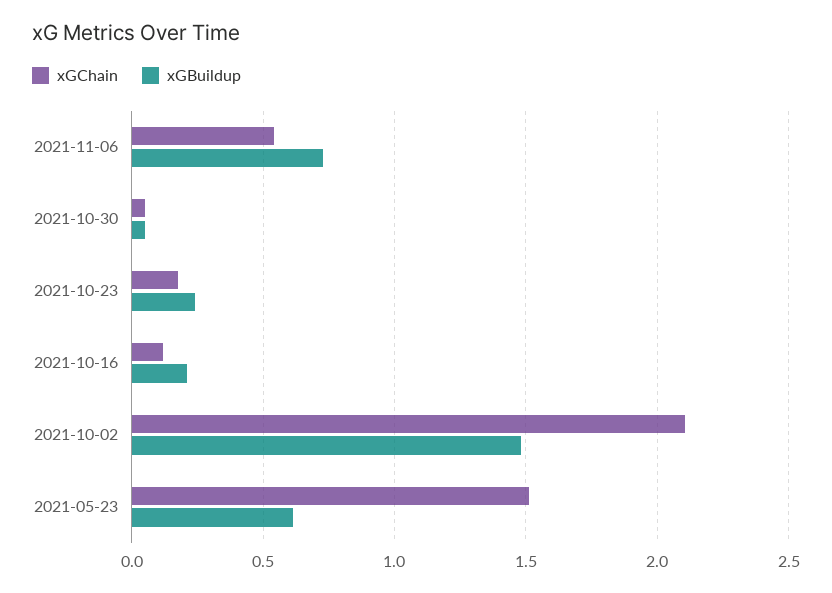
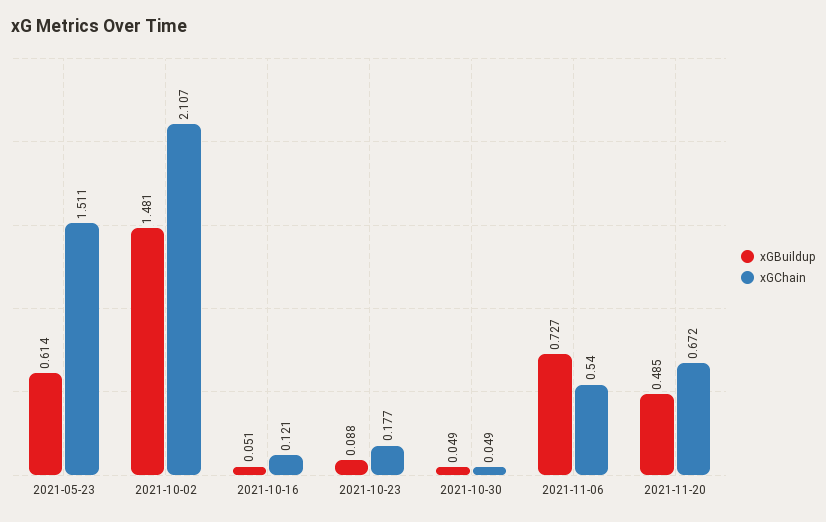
xGBuildup, 2021-10-23: 0.25 -> 0.088
xGBuildup, 2021-10-16: 0.2 -> 0.051
xGBuildup, 2021-11-20: none -> 0.485
xGChain, 2021-11-20: none -> 0.672

